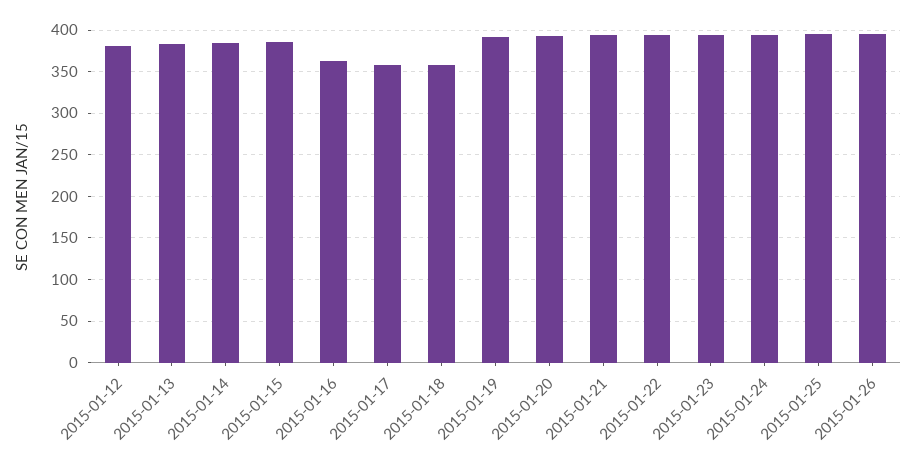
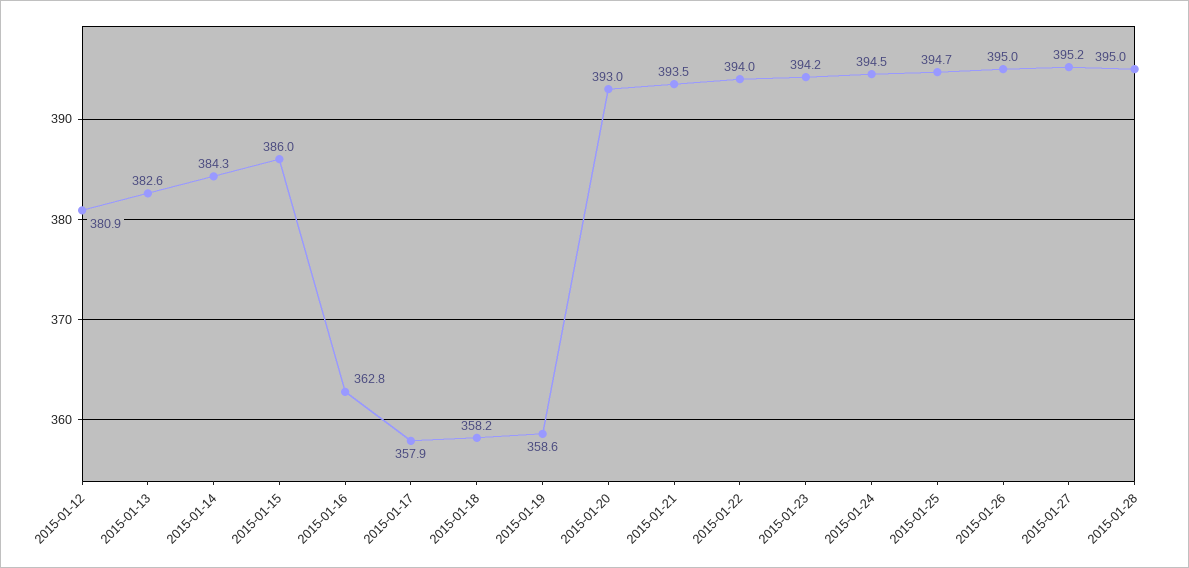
2015-01-19: 390 -> 358.6
2015-01-27: none -> 395.2
2015-01-28: none -> 395

